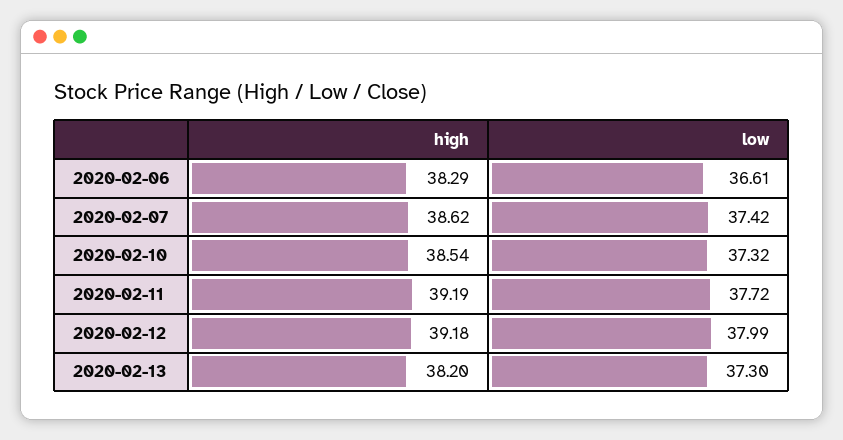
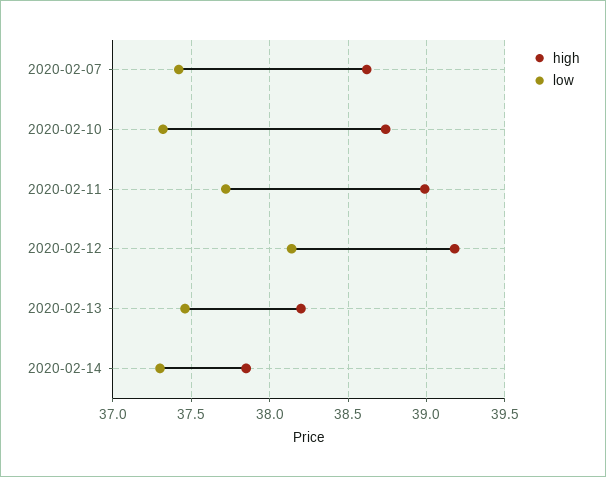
high, 2020-02-06: 38.29 -> none
low, 2020-02-06: 36.61 -> none
high, 2020-02-10: 38.54 -> 38.75
high, 2020-02-11: 39.19 -> 39
low, 2020-02-12: 37.99 -> 38.15
low, 2020-02-13: 37.3 -> 37.45
high, 2020-02-14: none -> 37.85
low, 2020-02-14: none -> 37.3

